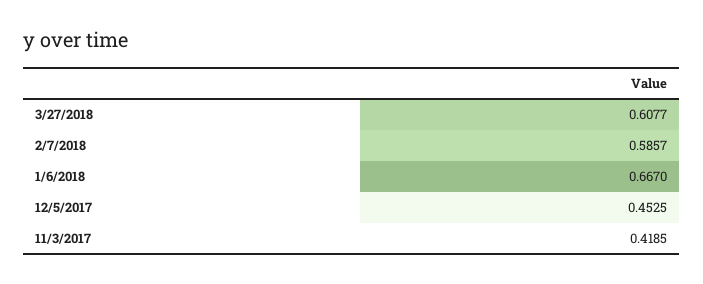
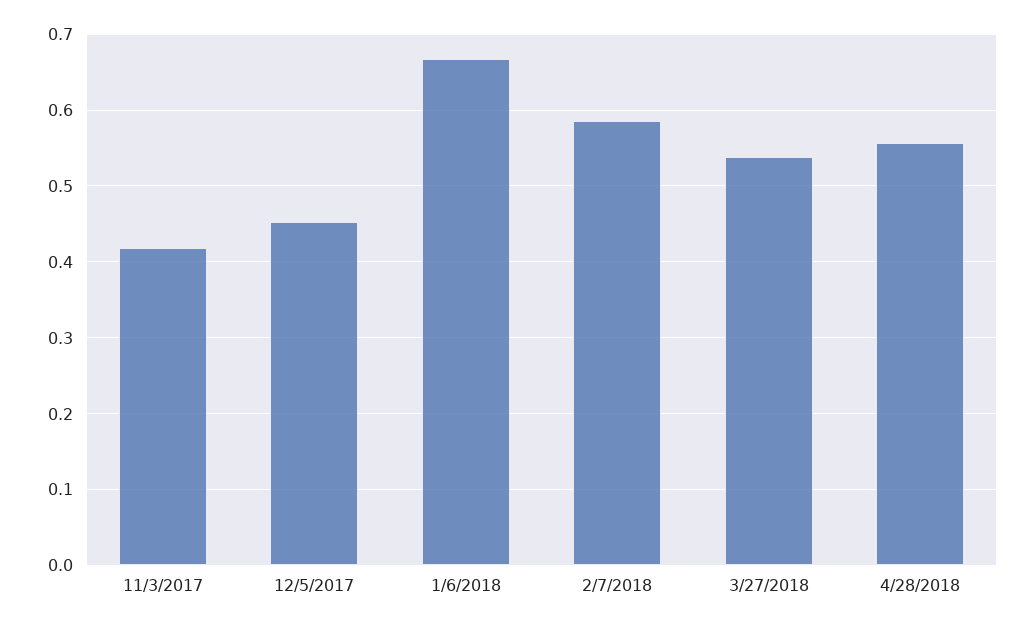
3/27/2018: 0.6077 -> 0.54
4/28/2018: none -> 0.56

